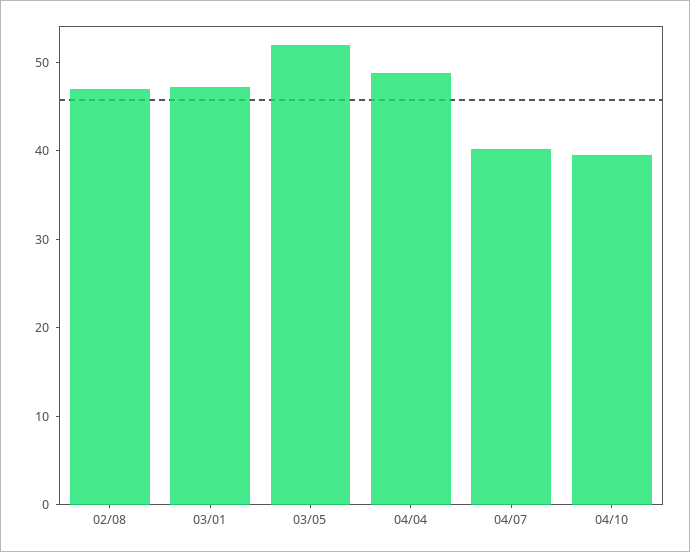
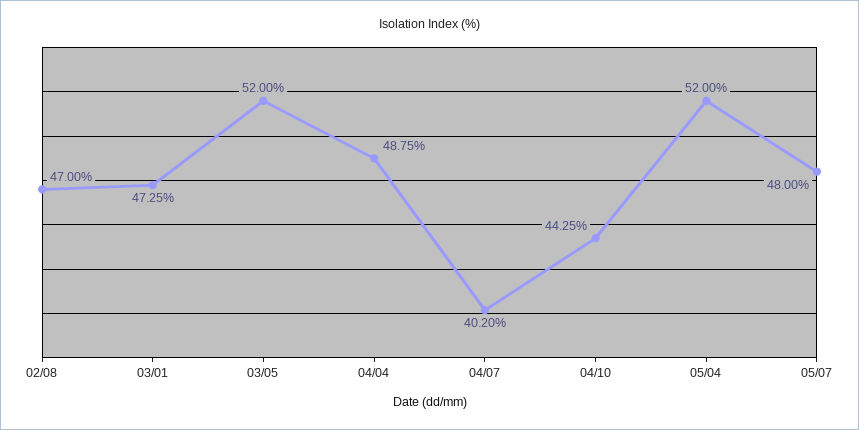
04/10: 40 -> 44.25
05/04: none -> 52
05/07: none -> 48

